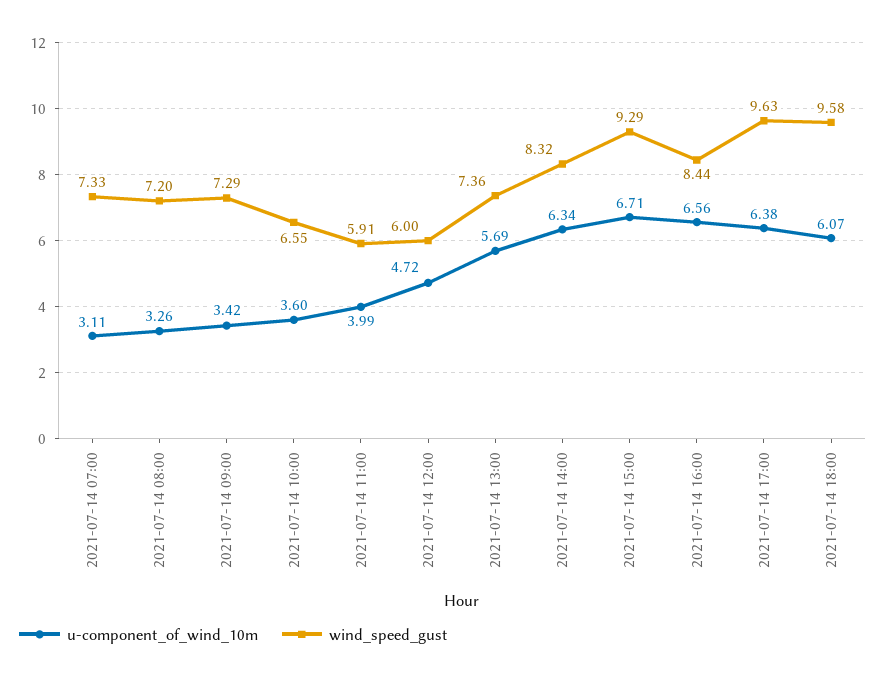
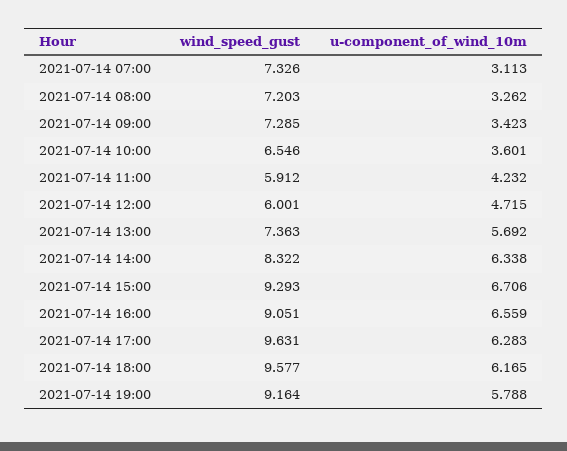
u-component_of_wind_10m, 2021-07-14 11:00: 3.99 -> 4.232
wind_speed_gust, 2021-07-14 16:00: 8.44 -> 9.051
u-component_of_wind_10m, 2021-07-14 17:00: 6.38 -> 6.283
u-component_of_wind_10m, 2021-07-14 18:00: 6.07 -> 6.165
wind_speed_gust, 2021-07-14 19:00: none -> 9.164
u-component_of_wind_10m, 2021-07-14 19:00: none -> 5.788

